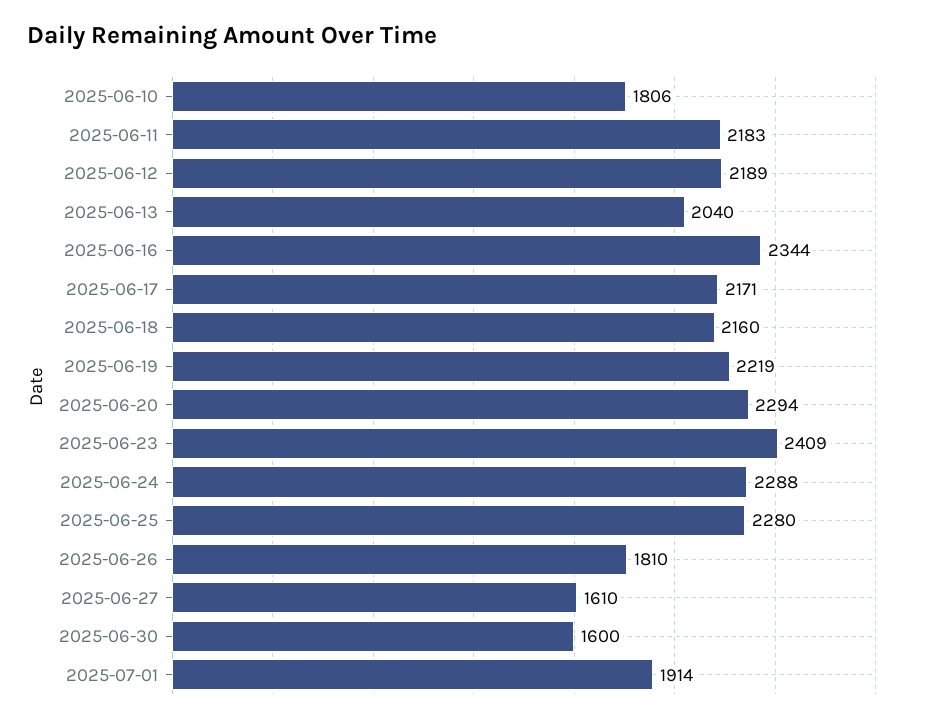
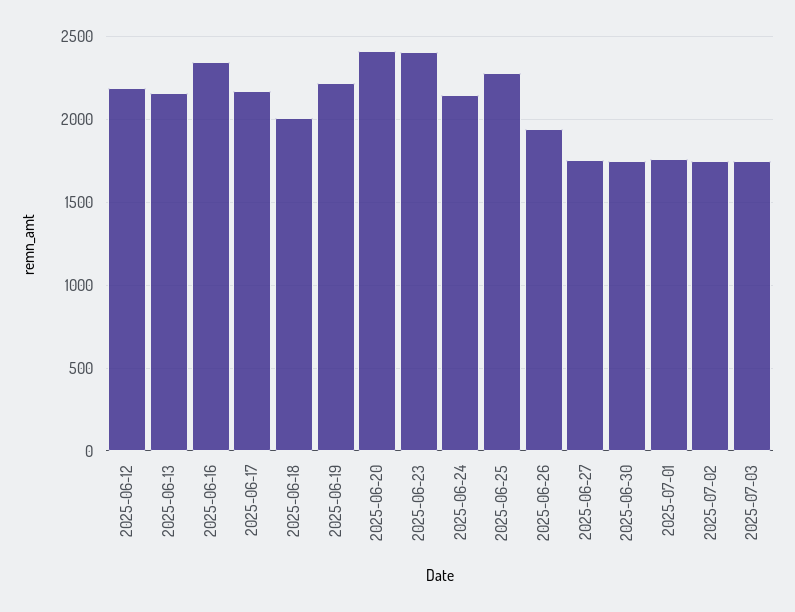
2025-06-10: 1806 -> none
2025-06-11: 2183 -> none
2025-06-13: 2040 -> 2150
2025-06-18: 2160 -> 2000
2025-06-20: 2294 -> 2400
2025-06-24: 2288 -> 2150
2025-06-26: 1810 -> 1950
2025-06-27: 1610 -> 1750
2025-06-30: 1600 -> 1750
2025-07-01: 1914 -> 1750
2025-07-02: none -> 1750
2025-07-03: none -> 1750

